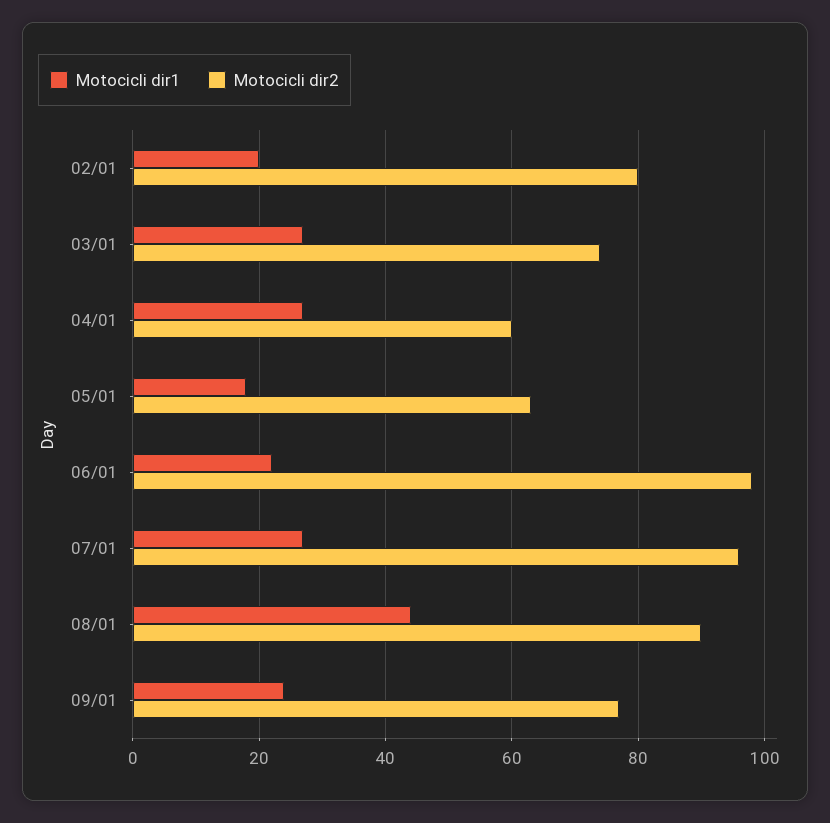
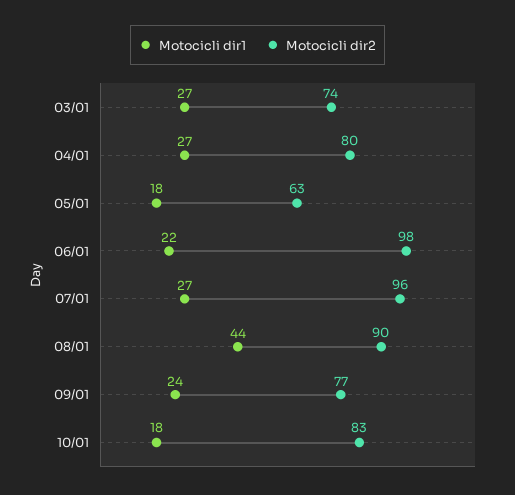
Motocicli dir1, 02/01: 20 -> none
Motocicli dir2, 02/01: 80 -> none
Motocicli dir2, 04/01: 60 -> 80
Motocicli dir1, 10/01: none -> 18
Motocicli dir2, 10/01: none -> 83

